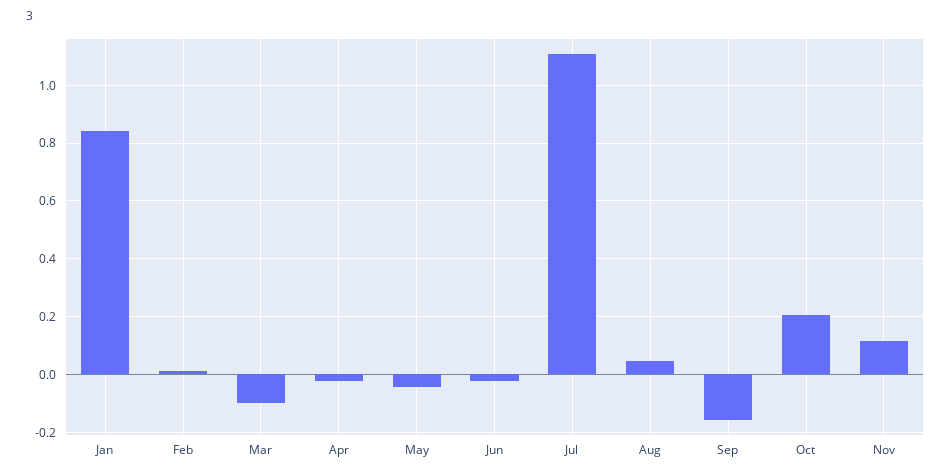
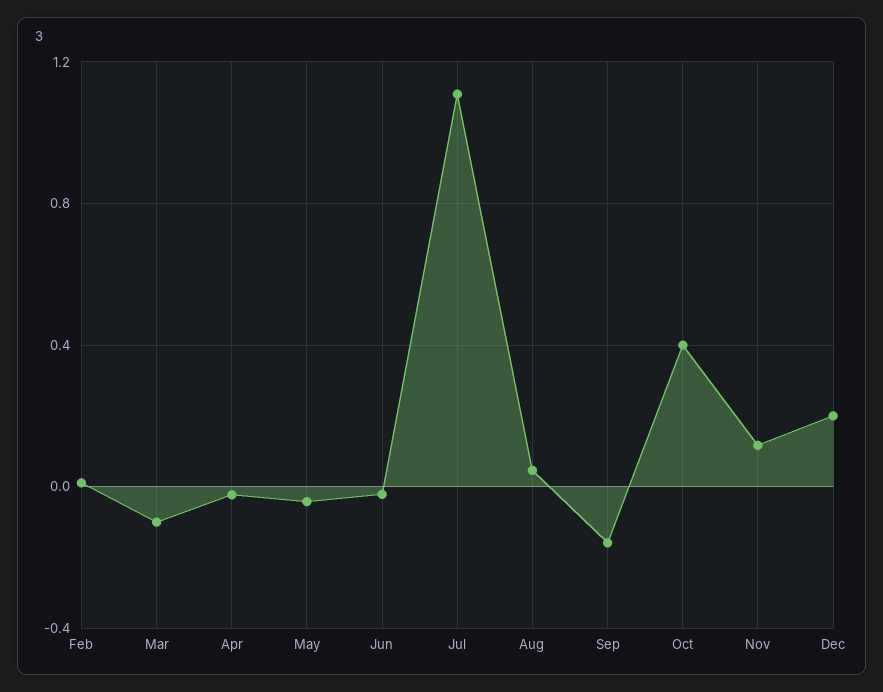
Jan: 0.85 -> none
Oct: 0.2 -> 0.4
Dec: none -> 0.2

